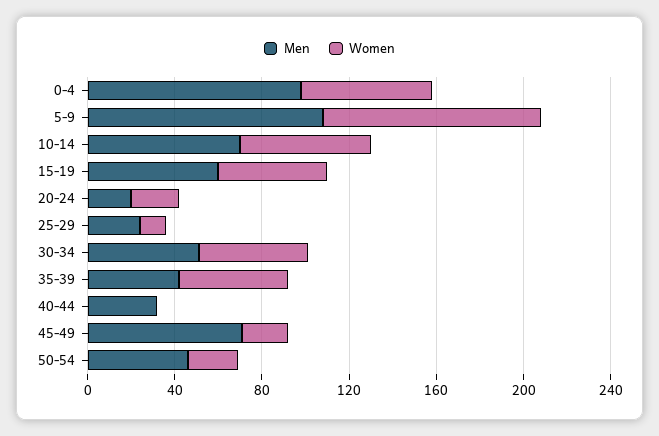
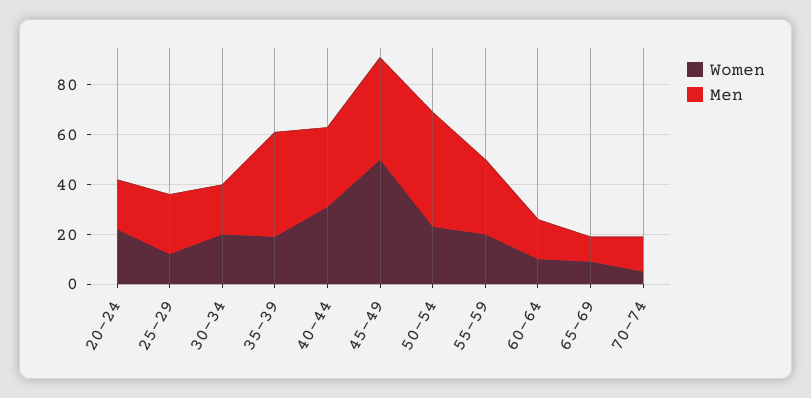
Men, 0-4: 100 -> none
Women, 0-4: 60 -> none
Men, 5-9: 110 -> none
Women, 5-9: 100 -> none
Men, 10-14: 70 -> none
Women, 10-14: 60 -> none
Men, 15-19: 60 -> none
Women, 15-19: 50 -> none
Men, 30-34: 50 -> 20
Women, 30-34: 50 -> 20
Women, 35-39: 50 -> 20
Women, 40-44: 0 -> 30
Men, 45-49: 70 -> 40
Women, 45-49: 20 -> 50
Women, 55-59: none -> 20
Men, 55-59: none -> 30
Women, 60-64: none -> 10
Men, 60-64: none -> 15
Women, 65-69: none -> 10
Men, 65-69: none -> 10
Women, 70-74: none -> 5
Men, 70-74: none -> 15

